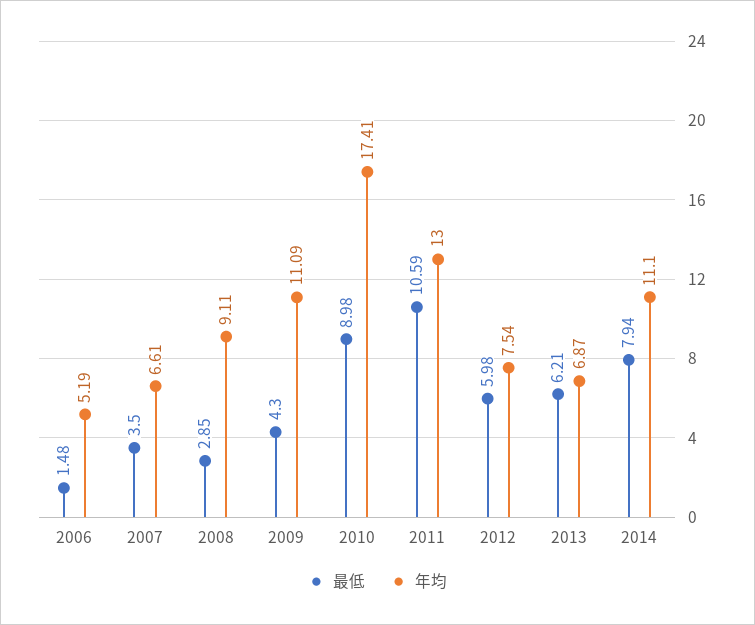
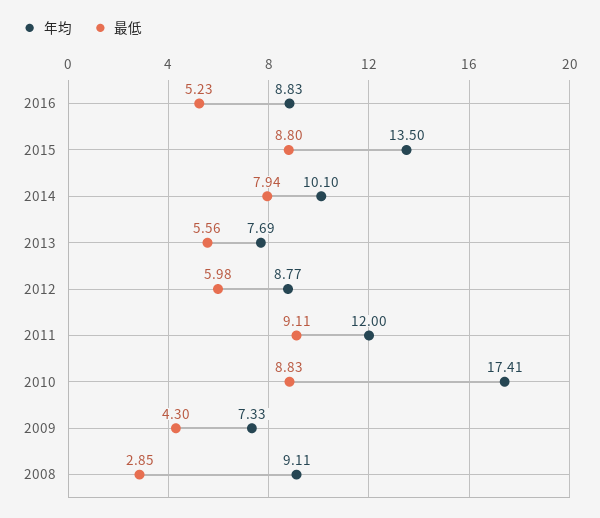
最低, 2006: 1.48 -> none
年均, 2006: 5.19 -> none
最低, 2007: 3.5 -> none
年均, 2007: 6.61 -> none
年均, 2009: 11.09 -> 7.33
最低, 2010: 8.98 -> 8.83
最低, 2011: 10.59 -> 9.11
年均, 2011: 13 -> 12
年均, 2012: 7.54 -> 8.77
最低, 2013: 6.21 -> 5.56
年均, 2013: 6.87 -> 7.69
年均, 2014: 11.1 -> 10.1
年均, 2016: none -> 8.83
最低, 2016: none -> 5.23
年均, 2015: none -> 13.5
最低, 2015: none -> 8.8

